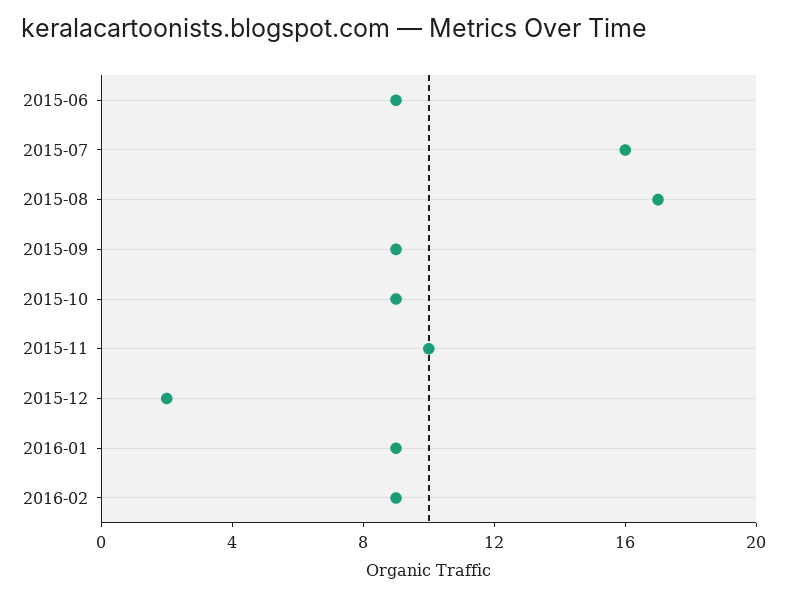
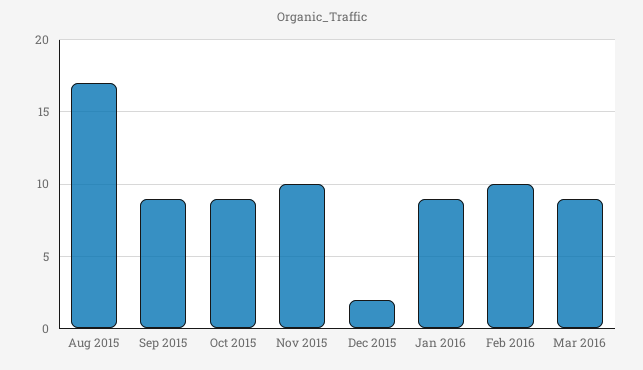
2015-06: 9 -> none
2015-07: 16 -> none
2016-02: 9 -> 10
Mar 2016: none -> 9

